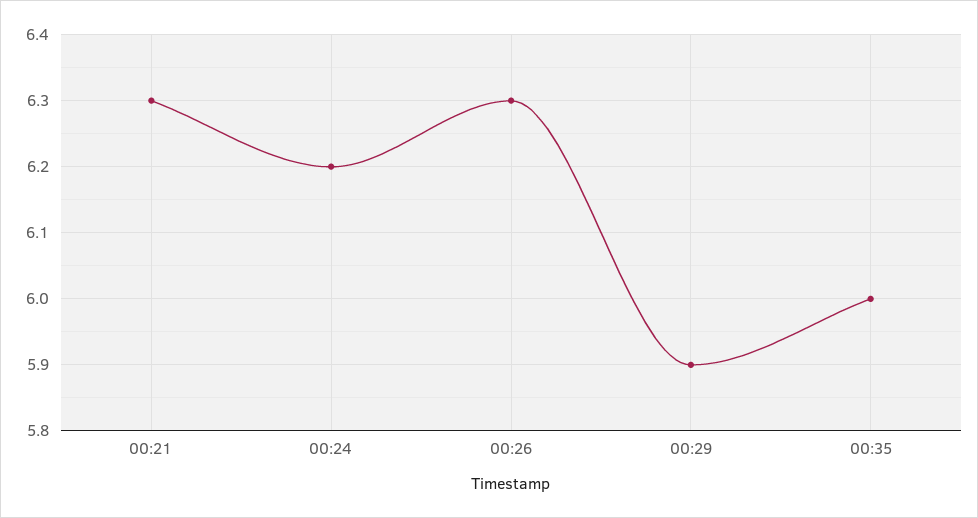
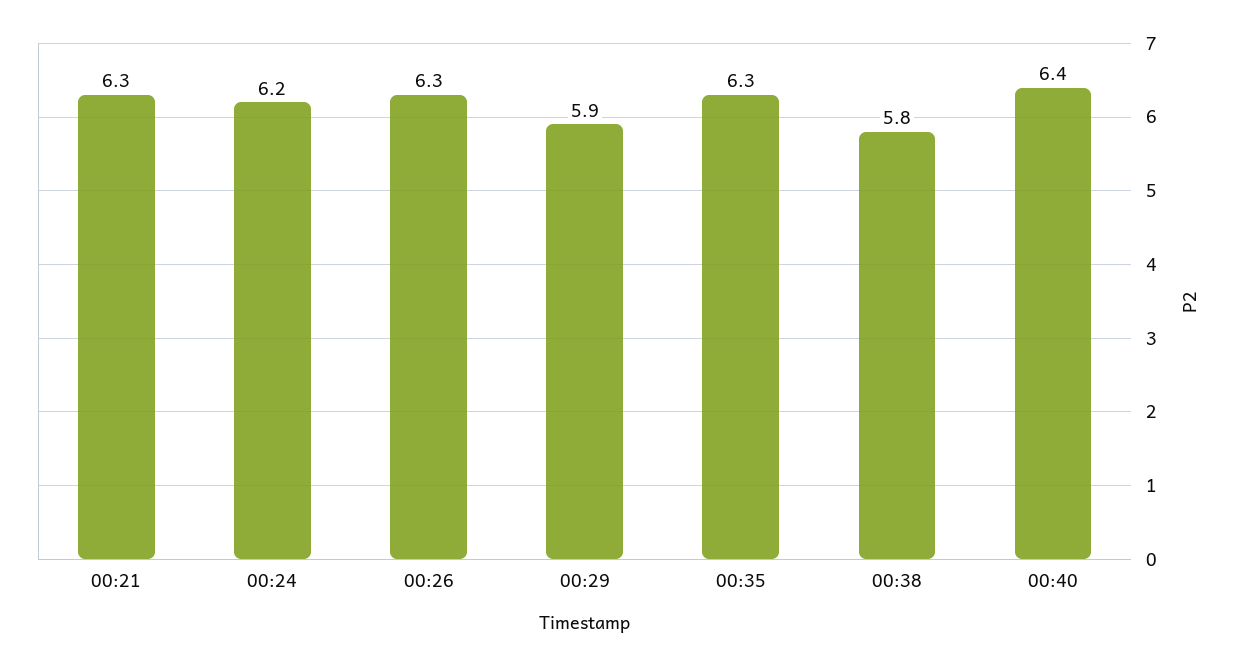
00:35: 6 -> 6.3
00:38: none -> 5.8
00:40: none -> 6.4

